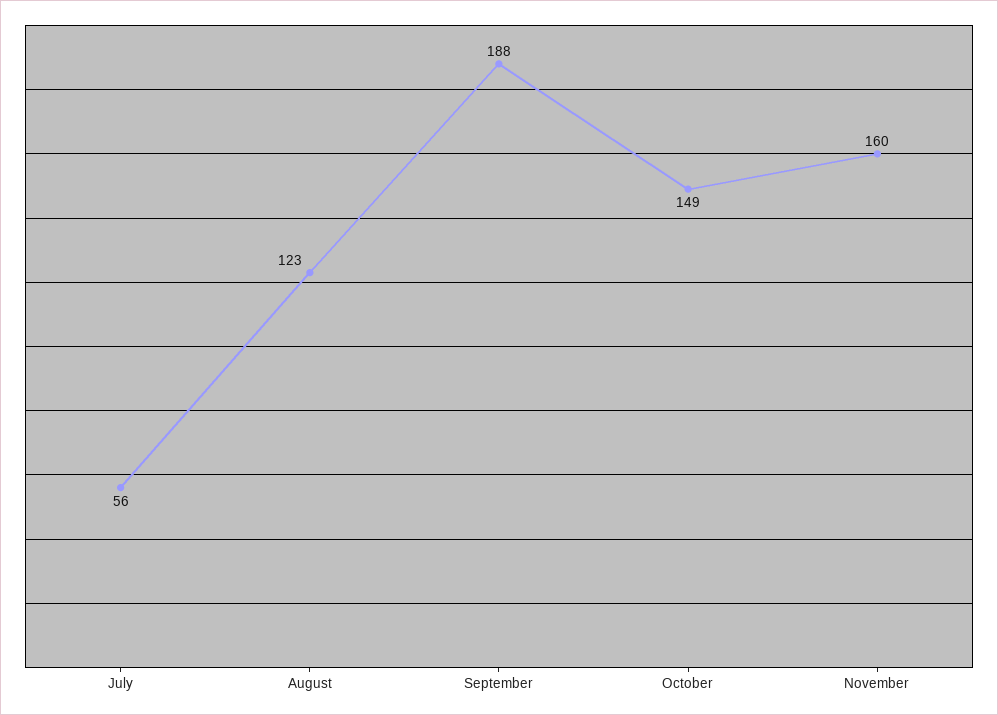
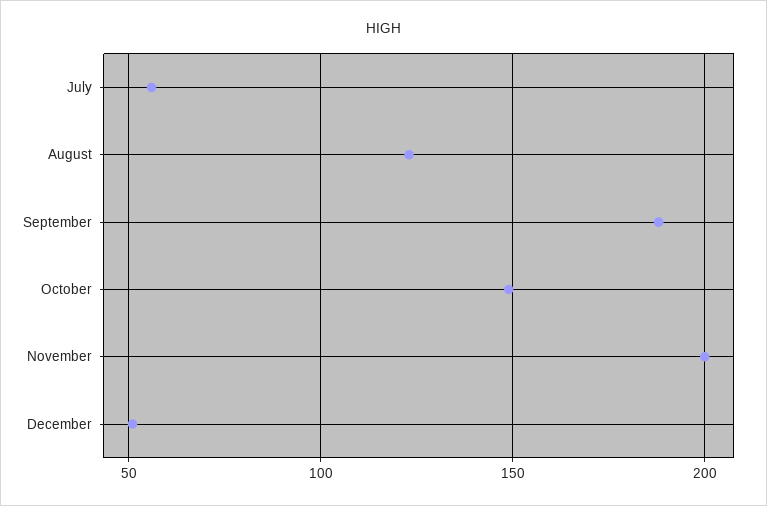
November: 160 -> 200
December: none -> 50

